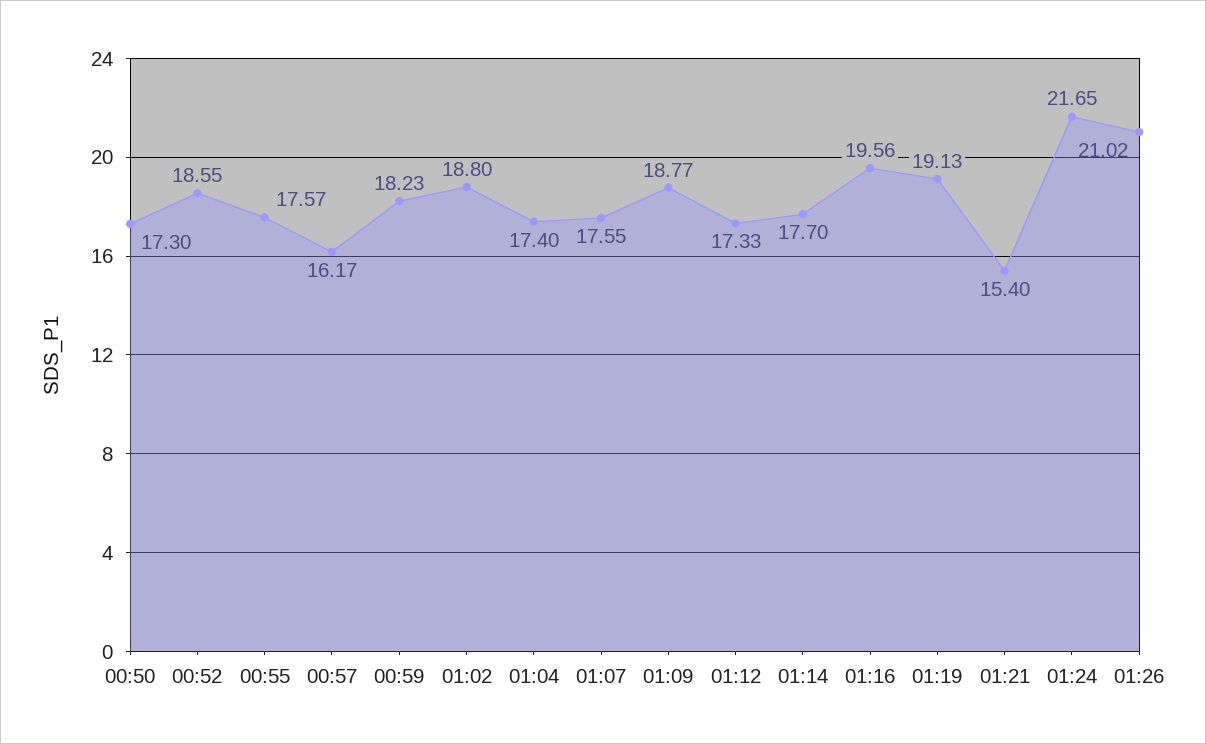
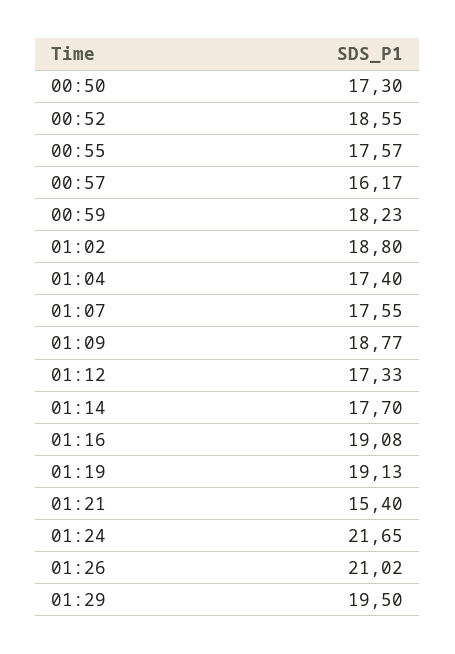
01:16: 19.56 -> 19.08
01:29: none -> 19.5

